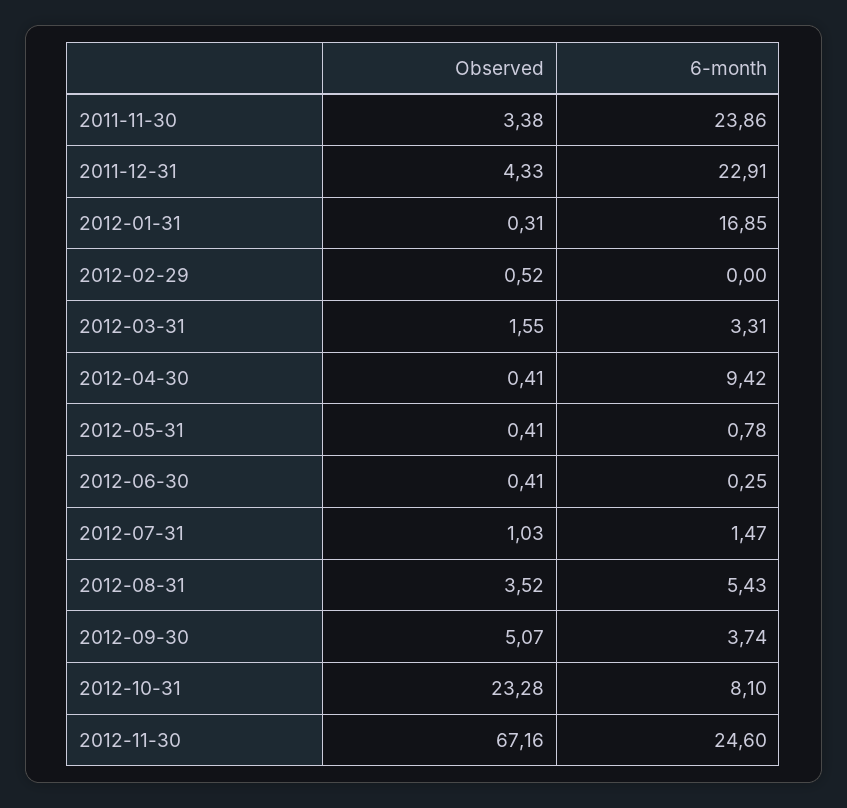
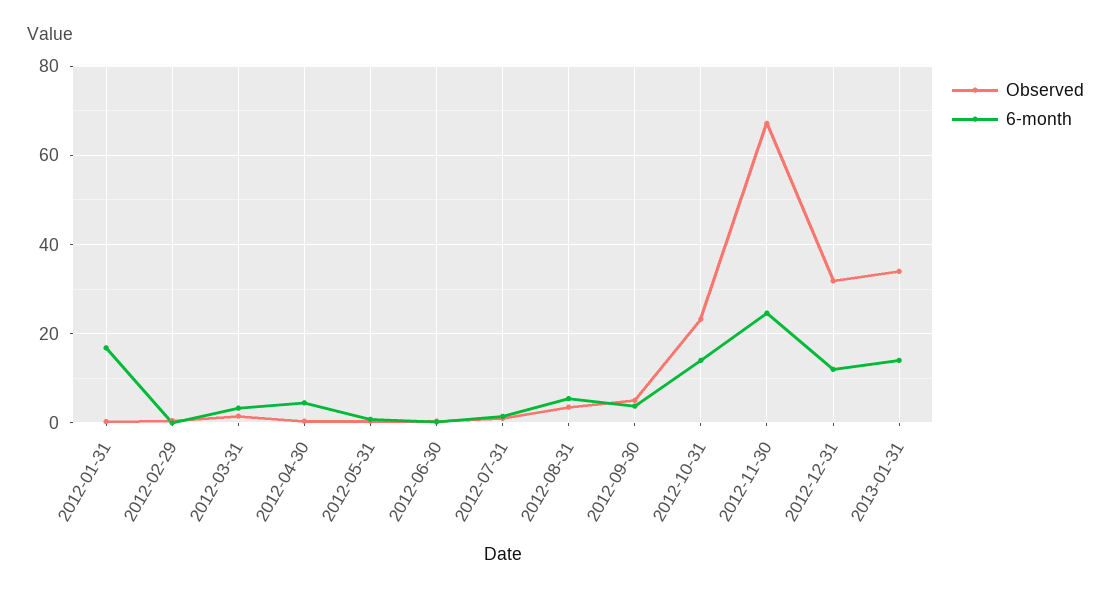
Observed, 2011-11-30: 3.38 -> none
6-month, 2011-11-30: 23.86 -> none
Observed, 2011-12-31: 4.33 -> none
6-month, 2011-12-31: 22.91 -> none
6-month, 2012-04-30: 9.42 -> 4
6-month, 2012-10-31: 8.1 -> 14
Observed, 2012-12-31: none -> 32
6-month, 2012-12-31: none -> 12
Observed, 2013-01-31: none -> 34
6-month, 2013-01-31: none -> 14

